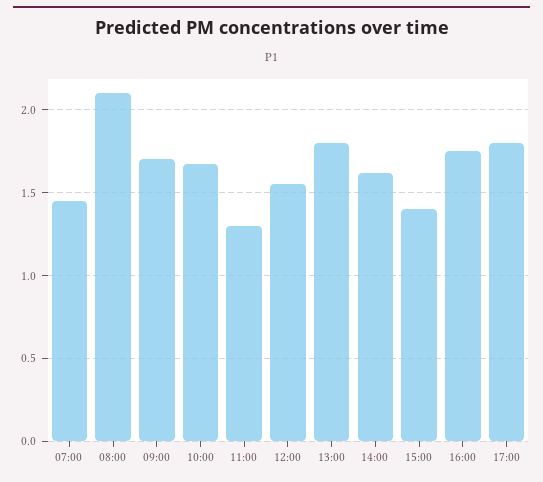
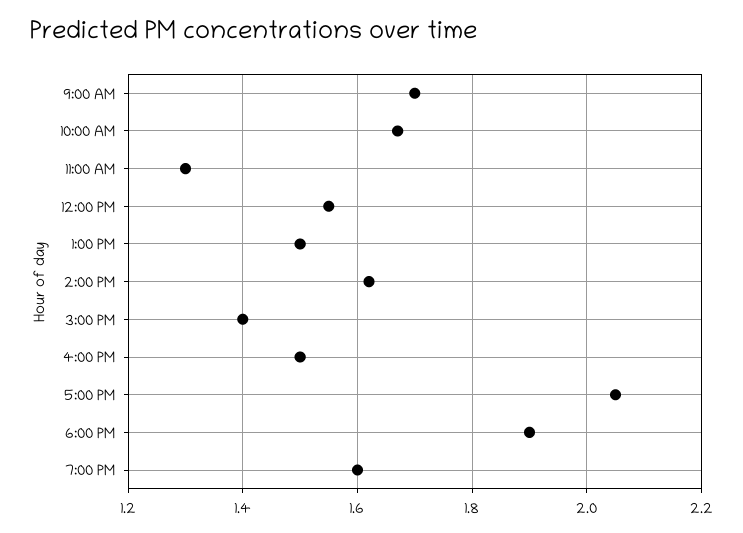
07:00: 1.45 -> none
08:00: 2.1 -> none
13:00: 1.8 -> 1.5
16:00: 1.75 -> 1.5
17:00: 1.8 -> 2.05
6:00 PM: none -> 1.9
7:00 PM: none -> 1.6

